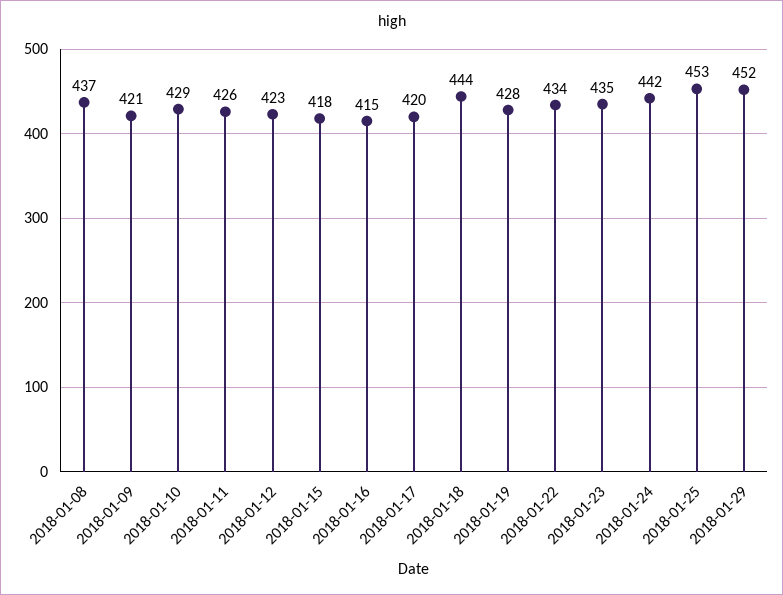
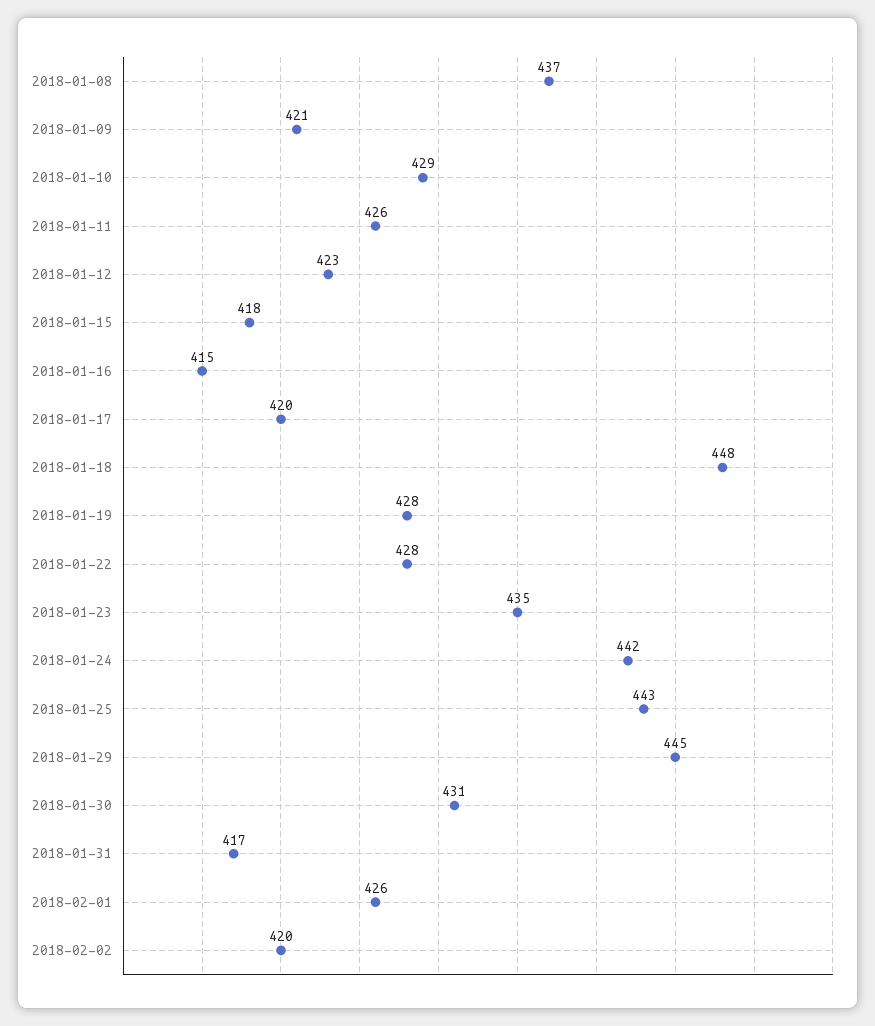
2018-01-18: 444 -> 448
2018-01-22: 434 -> 428
2018-01-25: 453 -> 443
2018-01-29: 452 -> 445
2018-01-30: none -> 431
2018-01-31: none -> 417
2018-02-01: none -> 426
2018-02-02: none -> 420

